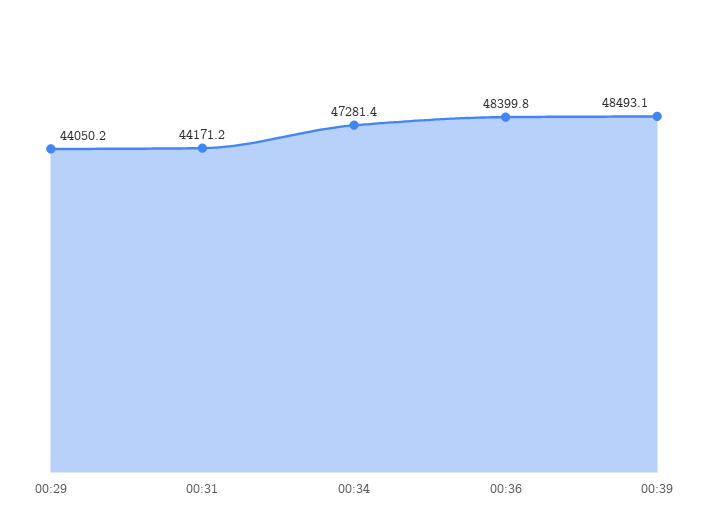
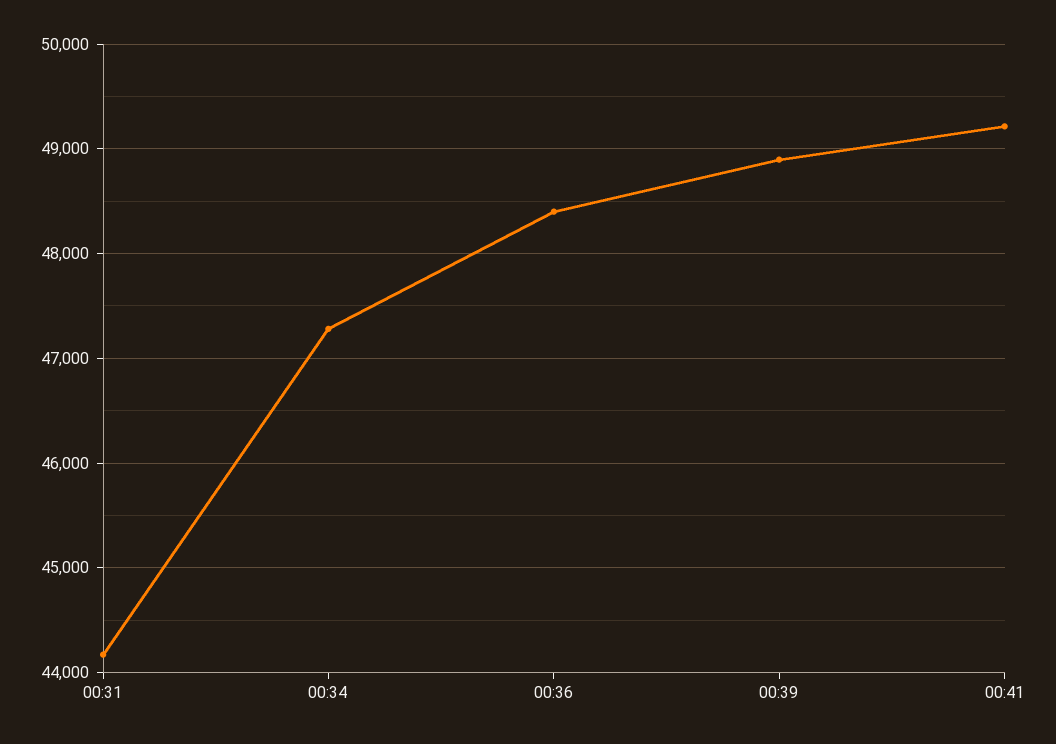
00:29: 44050.2 -> none
00:39: 48493.1 -> 48900
00:41: none -> 49200

